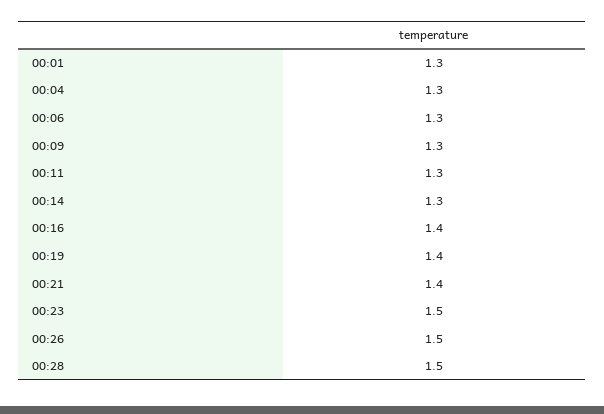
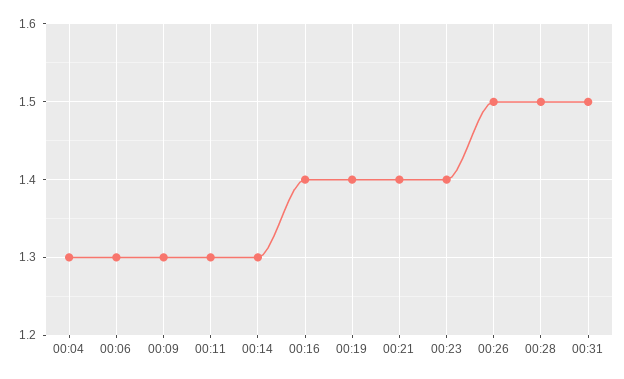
00:01: 1.3 -> none
00:23: 1.5 -> 1.4
00:31: none -> 1.5

